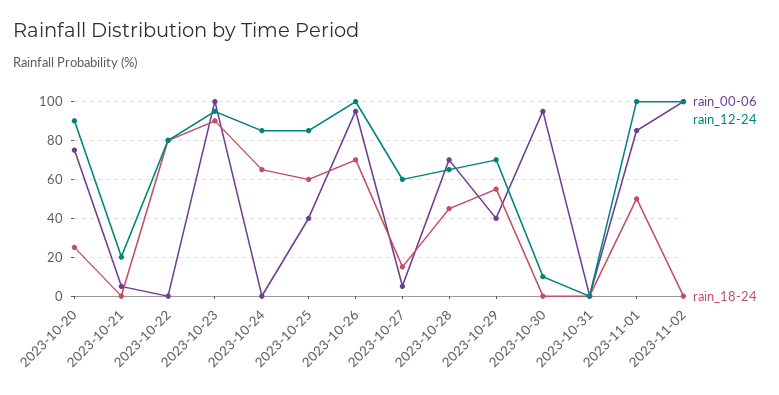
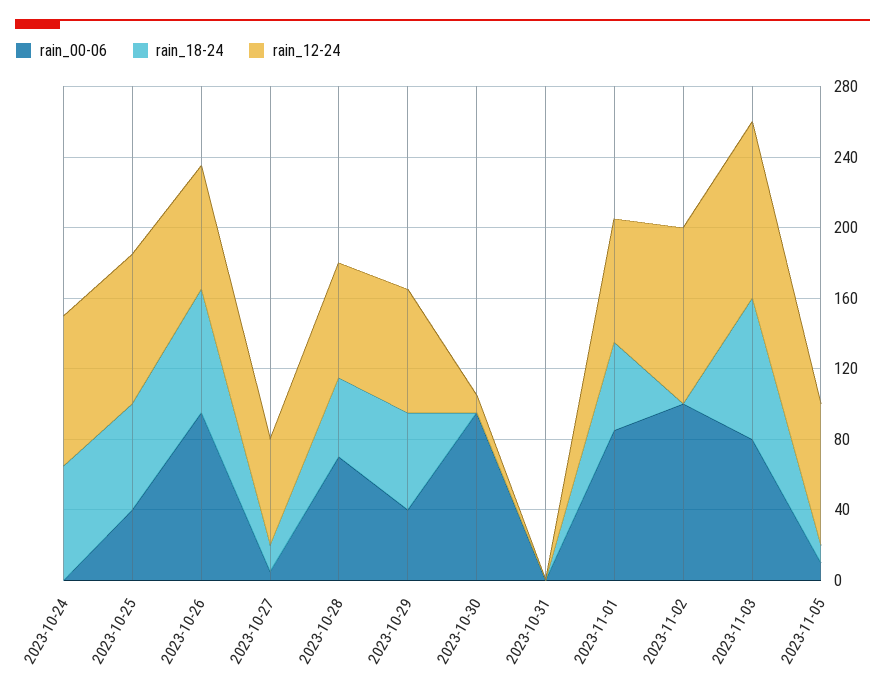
rain_00-06, 2023-10-20: 75 -> none
rain_12-24, 2023-10-20: 90 -> none
rain_18-24, 2023-10-20: 25 -> none
rain_00-06, 2023-10-21: 5 -> none
rain_12-24, 2023-10-21: 20 -> none
rain_18-24, 2023-10-21: 0 -> none
rain_00-06, 2023-10-22: 0 -> none
rain_12-24, 2023-10-22: 80 -> none
rain_18-24, 2023-10-22: 80 -> none
rain_00-06, 2023-10-23: 100 -> none
rain_12-24, 2023-10-23: 95 -> none
rain_18-24, 2023-10-23: 90 -> none
rain_12-24, 2023-10-26: 100 -> 70
rain_12-24, 2023-11-01: 100 -> 70
rain_00-06, 2023-11-03: none -> 80
rain_18-24, 2023-11-03: none -> 80
rain_12-24, 2023-11-03: none -> 100
rain_00-06, 2023-11-05: none -> 10
rain_18-24, 2023-11-05: none -> 10
rain_12-24, 2023-11-05: none -> 80

